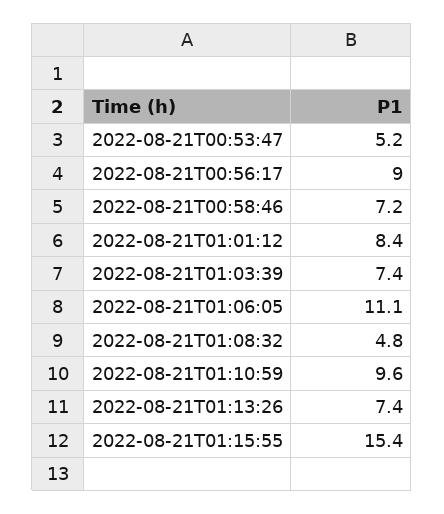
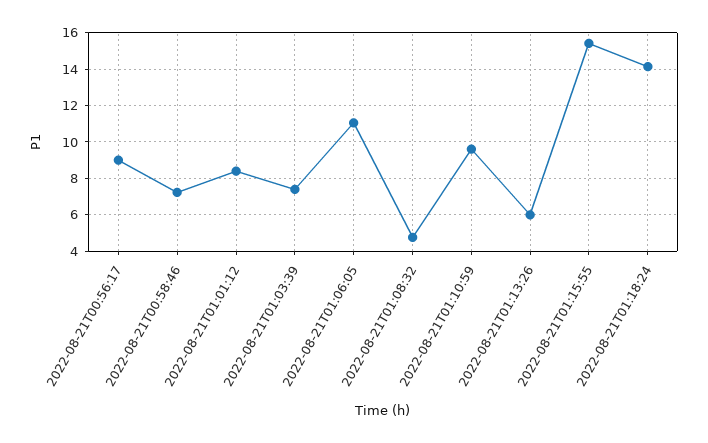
2022-08-21T00:53:47: 5.2 -> none
2022-08-21T01:13:26: 7.4 -> 6
2022-08-21T01:18:24: none -> 14

